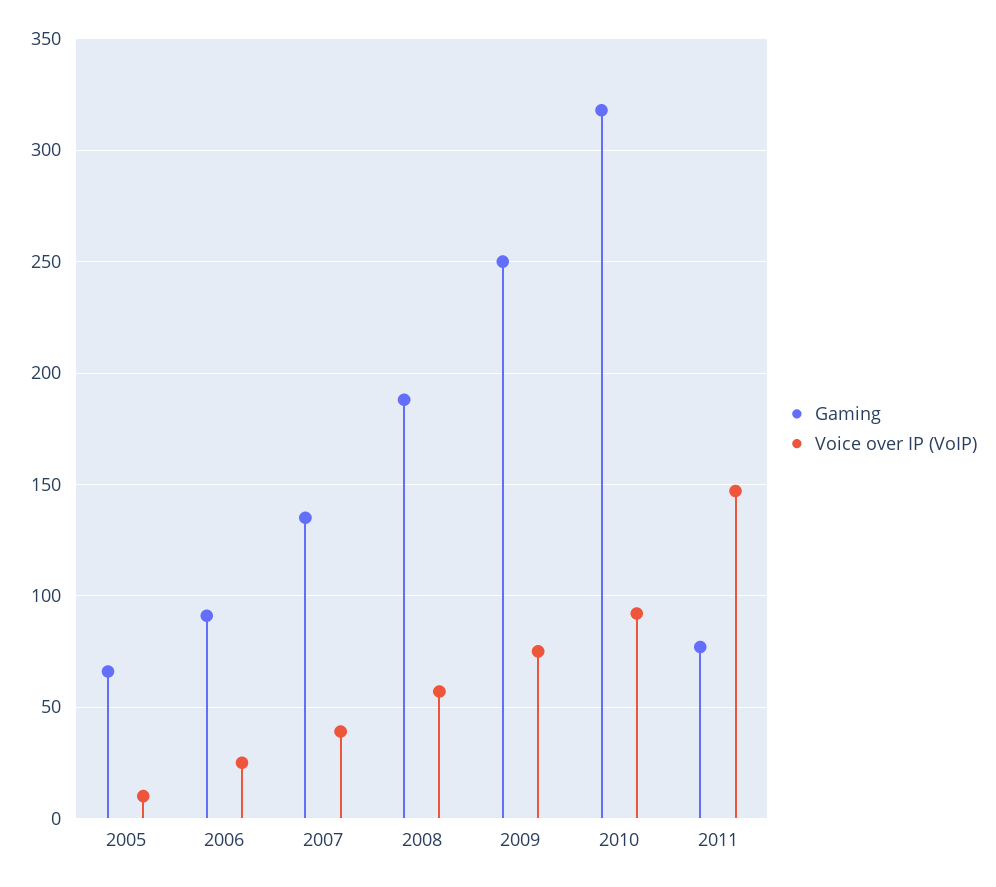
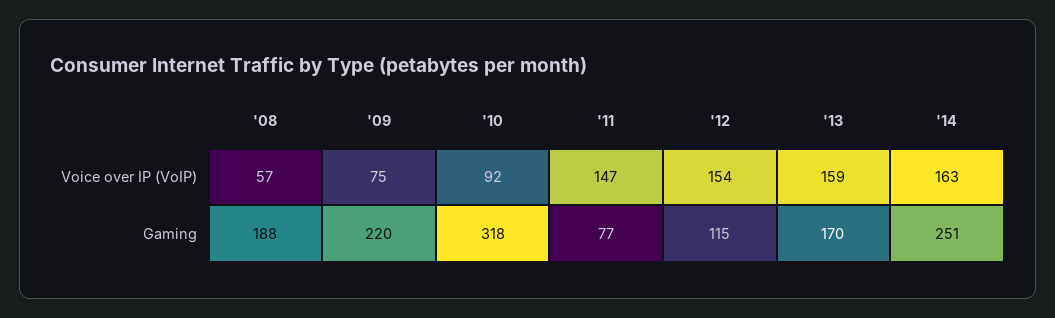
Gaming, 2005: 65 -> none
Voice over IP (VoIP), 2005: 10 -> none
Gaming, 2006: 90 -> none
Voice over IP (VoIP), 2006: 25 -> none
Gaming, 2007: 135 -> none
Voice over IP (VoIP), 2007: 40 -> none
Gaming, 2009: 250 -> 220
Voice over IP (VoIP), '12: none -> 154
Voice over IP (VoIP), '13: none -> 159
Voice over IP (VoIP), '14: none -> 163
Gaming, '12: none -> 115
Gaming, '13: none -> 170
Gaming, '14: none -> 251

